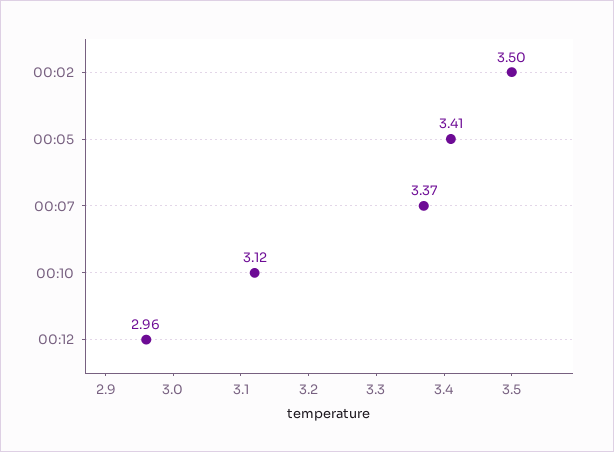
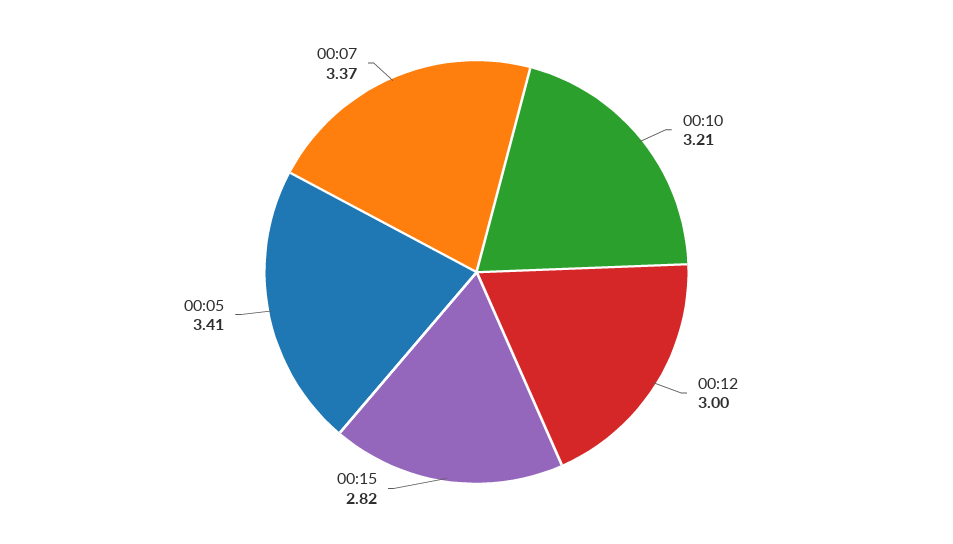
00:02: 3.5 -> none
00:10: 3.12 -> 3.21
00:12: 2.96 -> 3
00:15: none -> 2.82

